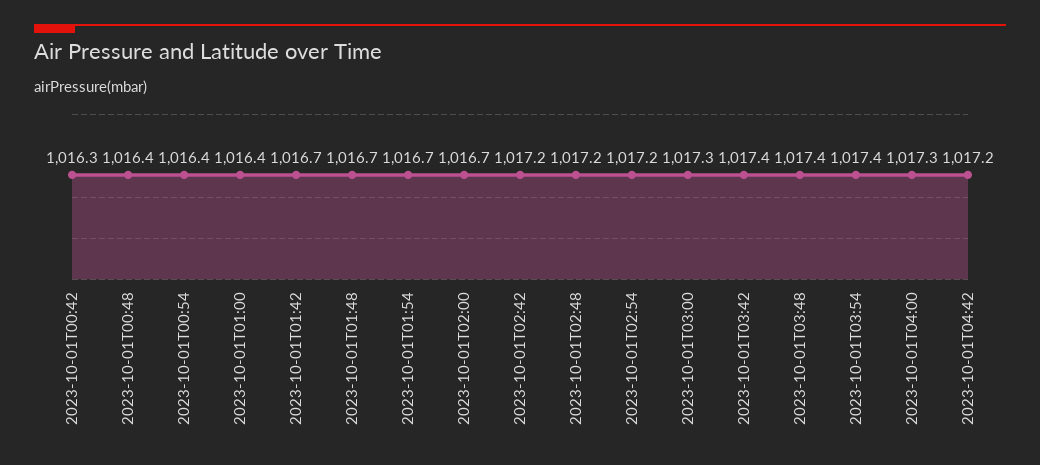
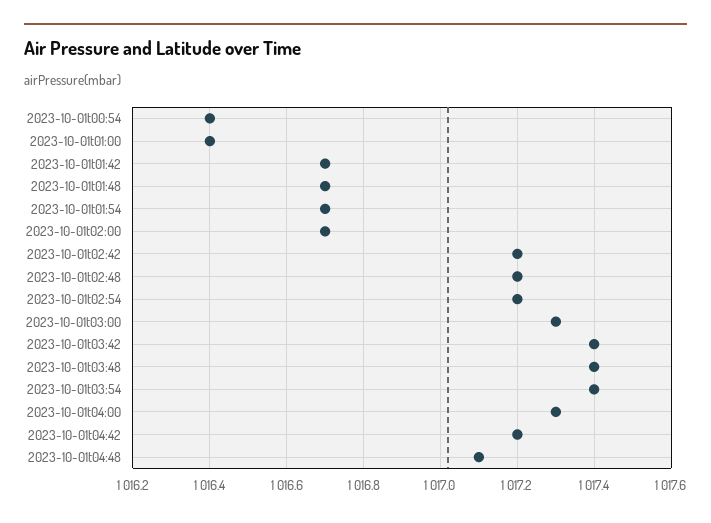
2023-10-01T00:42: 1016.3 -> none
2023-10-01T00:48: 1016.4 -> none
2023-10-01t04:48: none -> 1017.1

